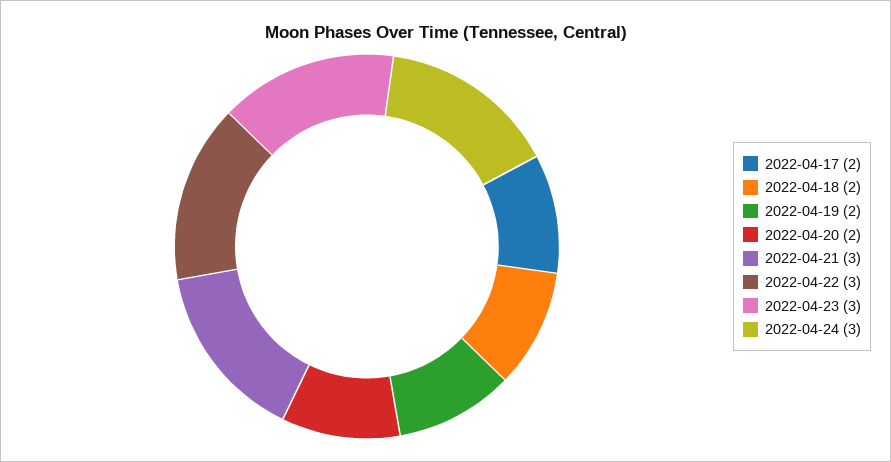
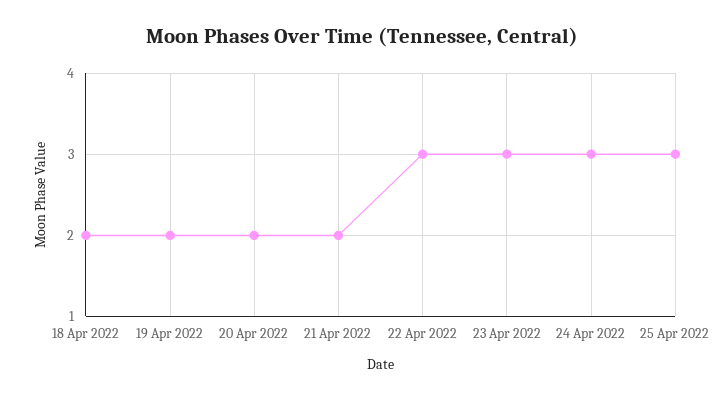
2022-04-17: 2 -> none
2022-04-21: 3 -> 2
25 Apr 2022: none -> 3

